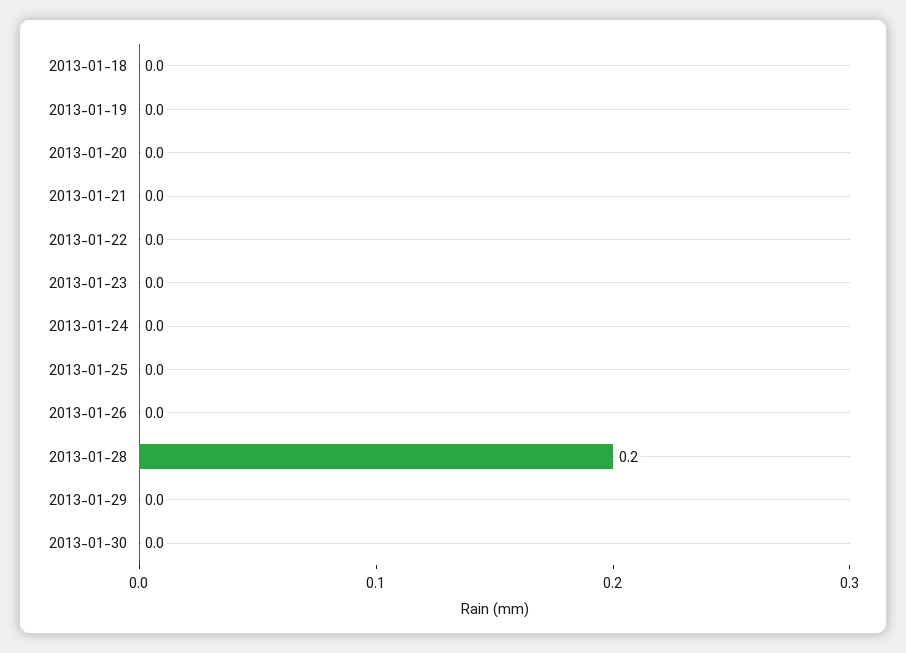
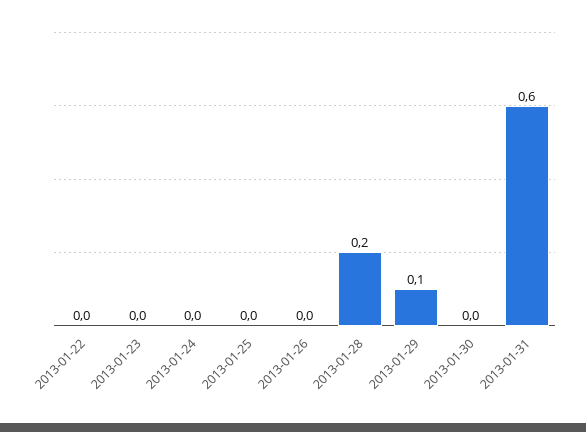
2013-01-18: 0 -> none
2013-01-19: 0 -> none
2013-01-20: 0 -> none
2013-01-21: 0 -> none
2013-01-29: 0 -> 0.1
2013-01-31: none -> 0.6

